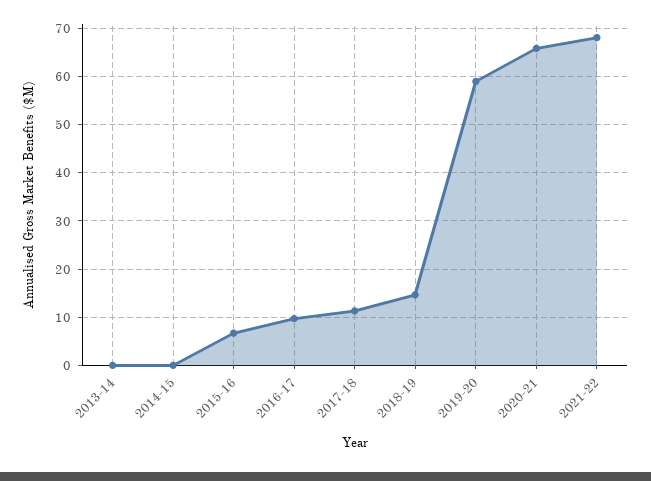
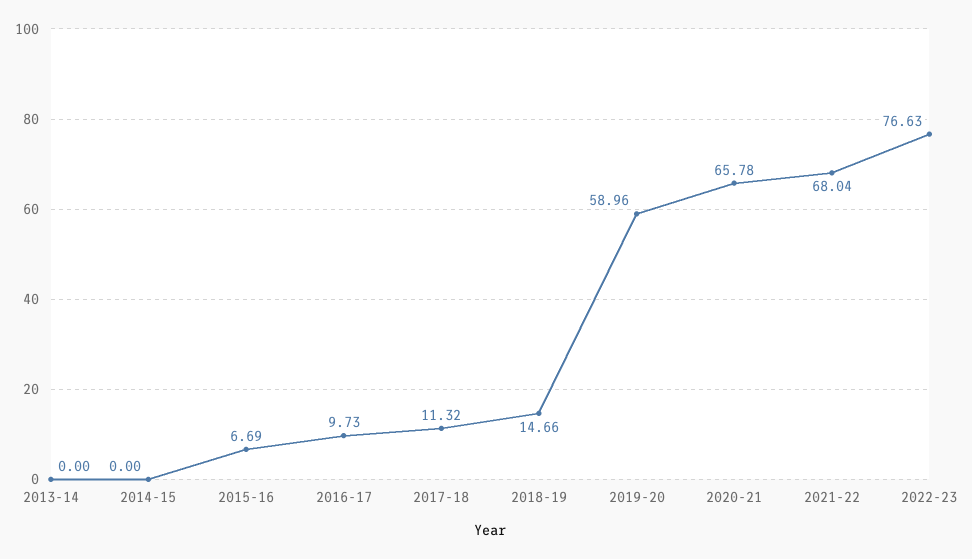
2022-23: none -> 76.63

